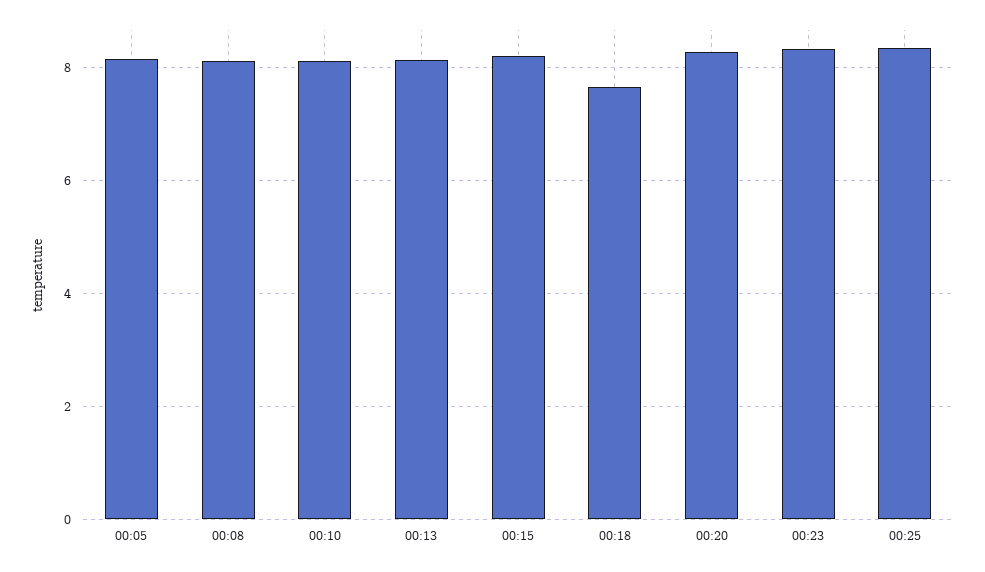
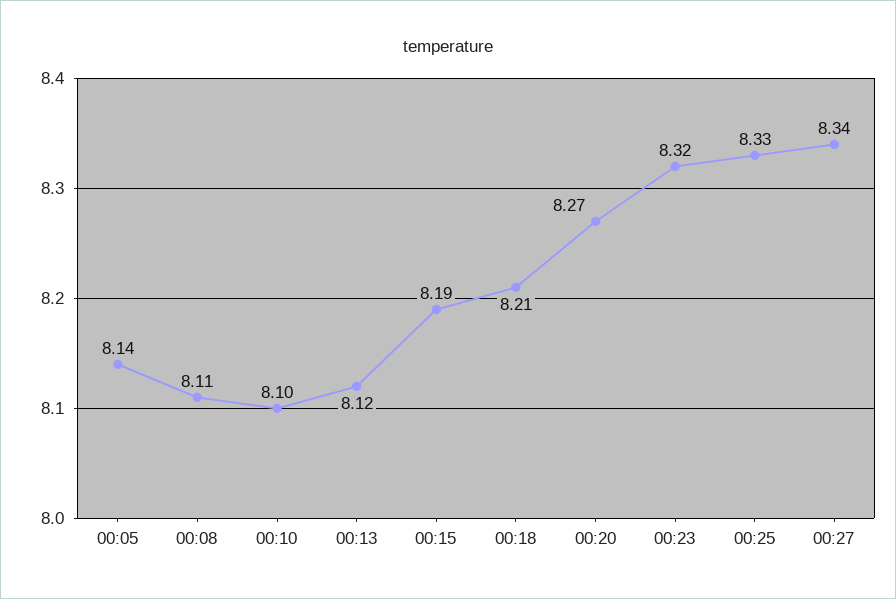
00:18: 7.6 -> 8.21
00:27: none -> 8.34

